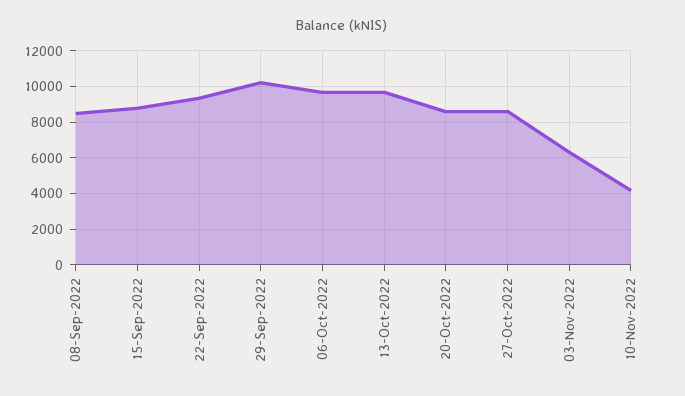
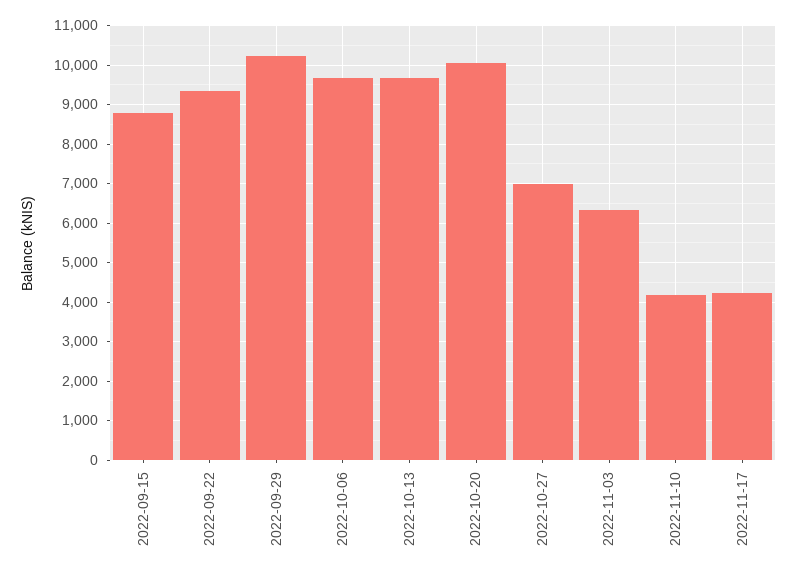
08-Sep-2022: 8500 -> none
20-Oct-2022: 8500 -> 10000
27-Oct-2022: 8500 -> 7000
2022-11-17: none -> 4200

